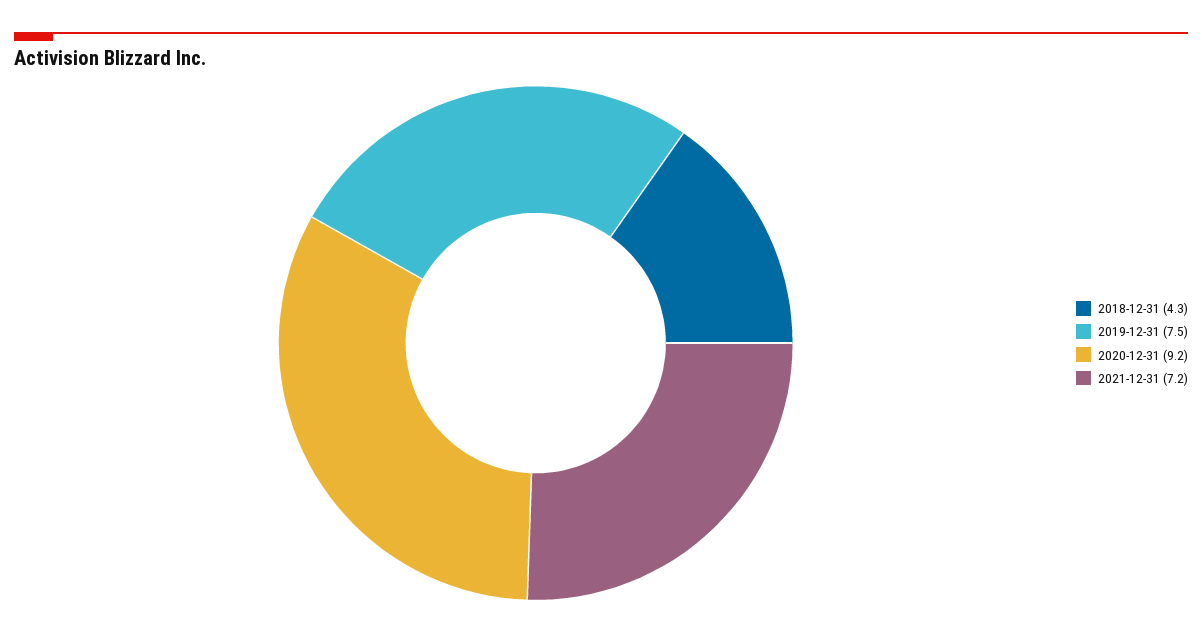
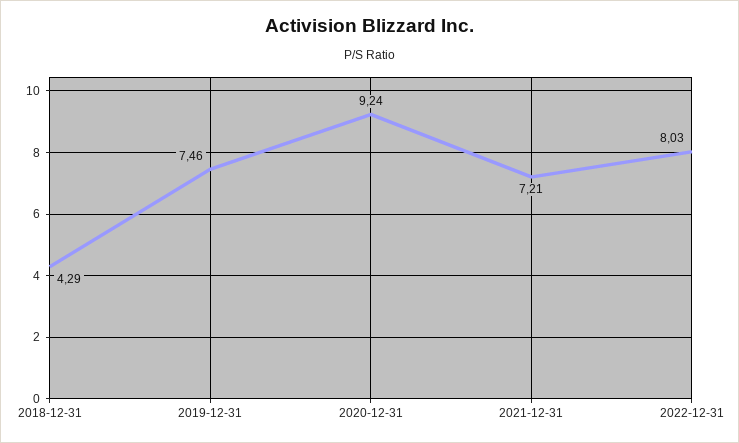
2022-12-31: none -> 8.03

